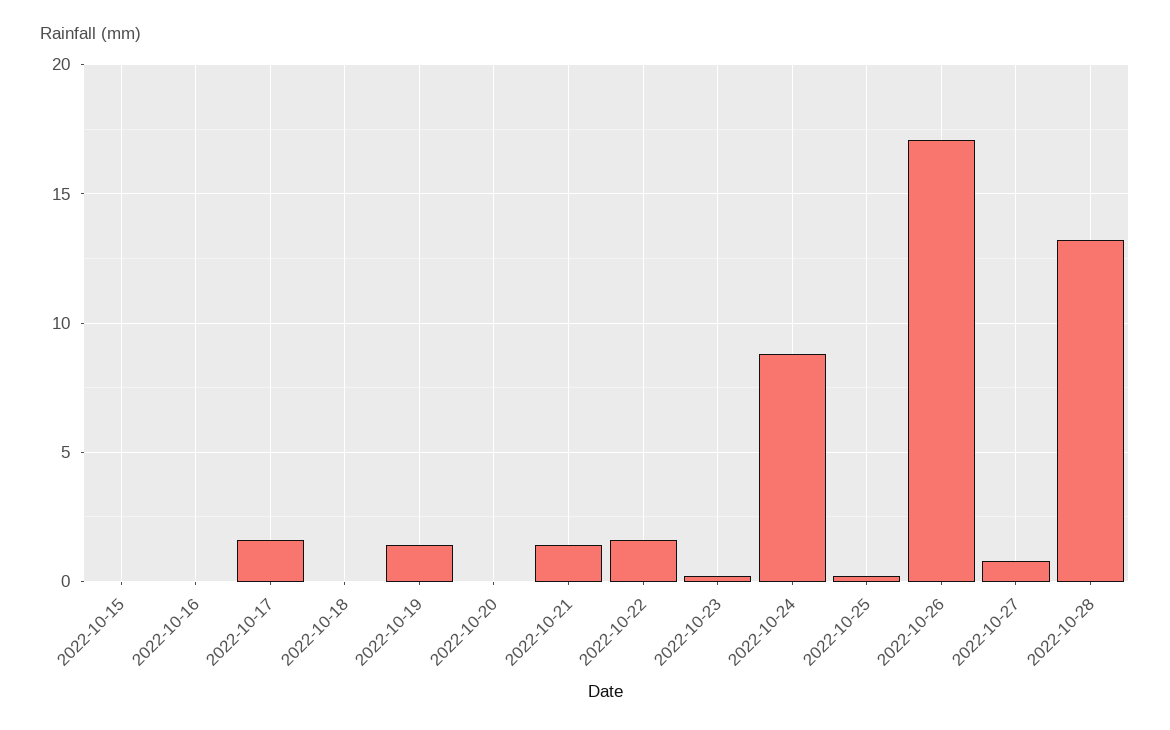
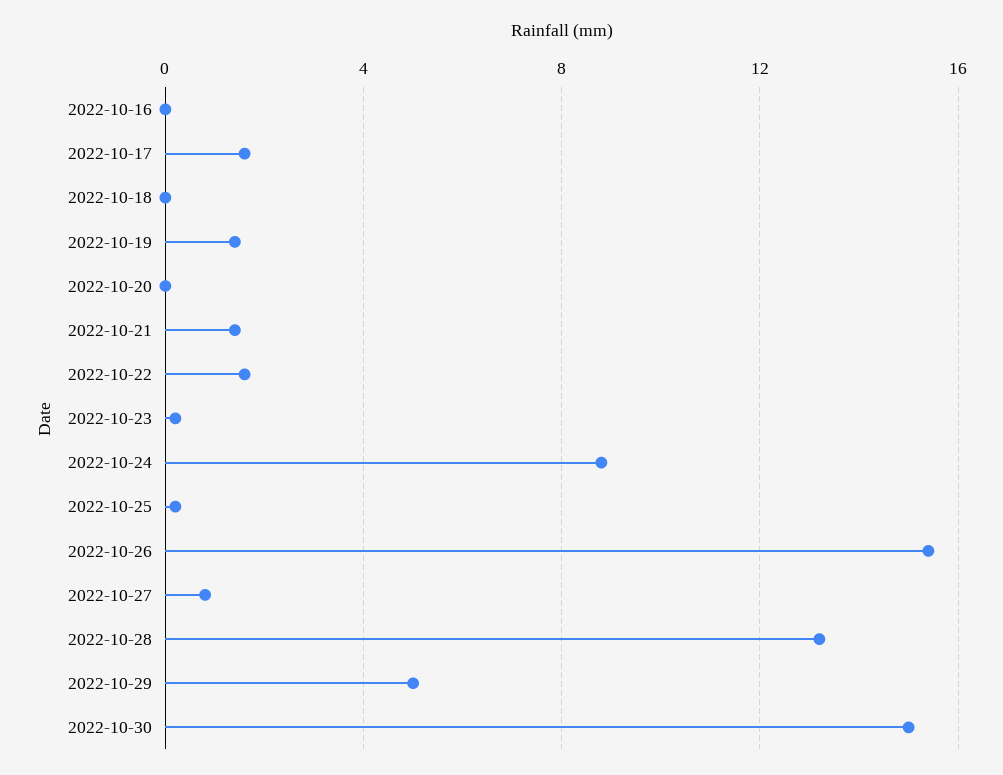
2022-10-15: 0 -> none
2022-10-26: 17 -> 15.5
2022-10-29: none -> 5
2022-10-30: none -> 15

